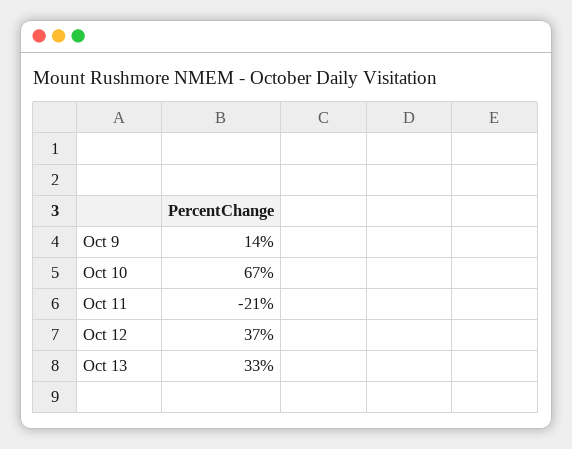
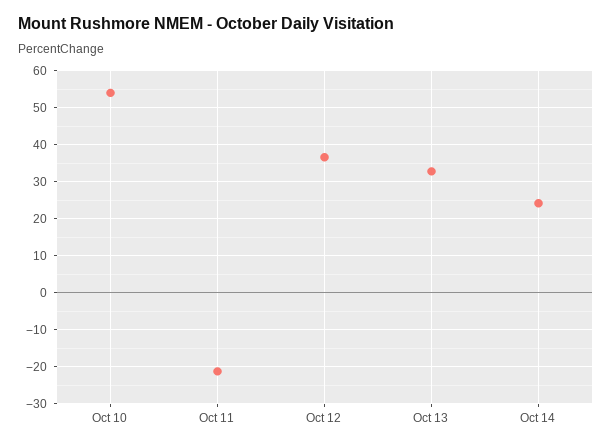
Oct 9: 14 -> none
Oct 10: 67 -> 54
Oct 14: none -> 24

